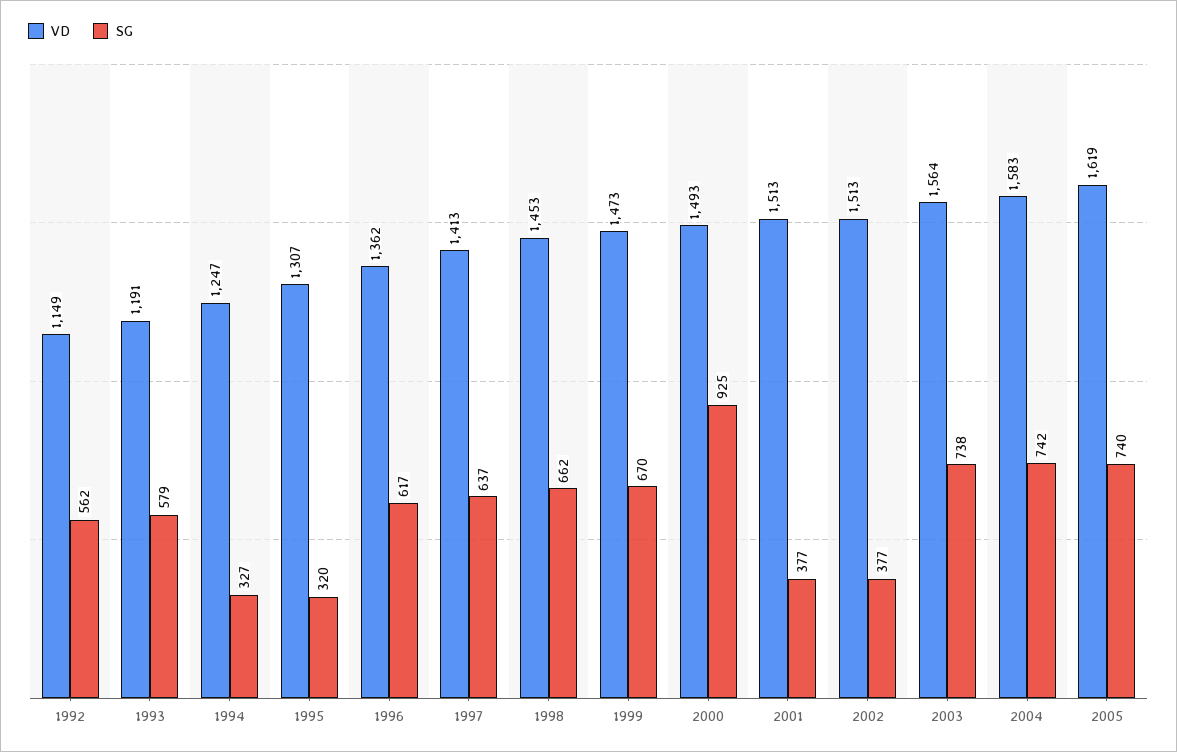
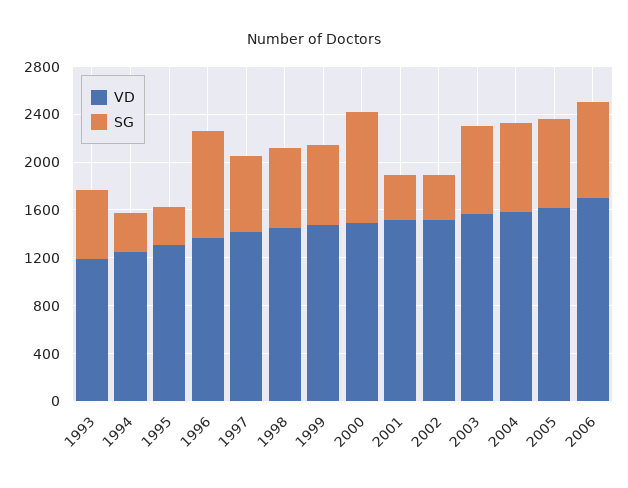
VD, 1992: 1149 -> none
SG, 1992: 562 -> none
SG, 1996: 617 -> 900
VD, 2006: none -> 1700
SG, 2006: none -> 800

